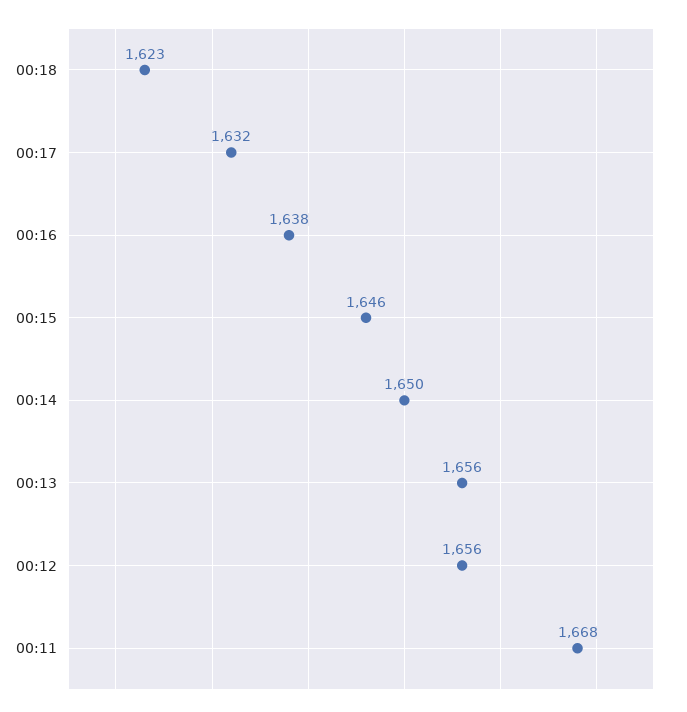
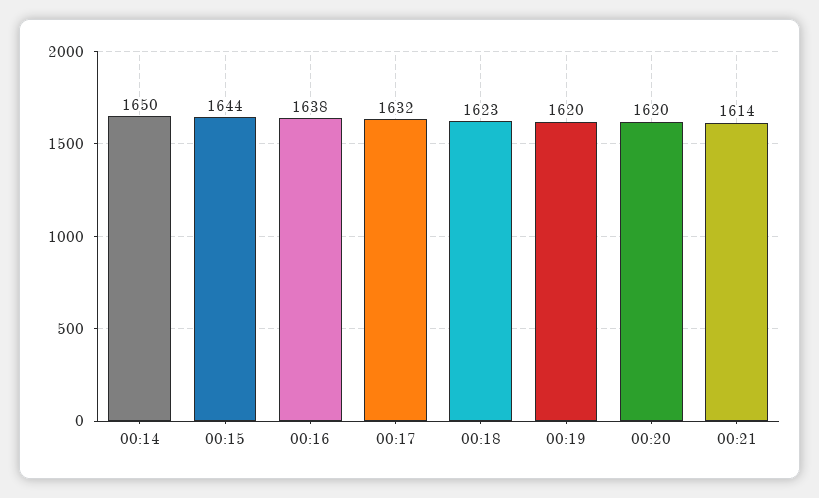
00:15: 1646 -> 1644
00:13: 1656 -> none
00:12: 1656 -> none
00:11: 1668 -> none
00:19: none -> 1620
00:20: none -> 1620
00:21: none -> 1614

